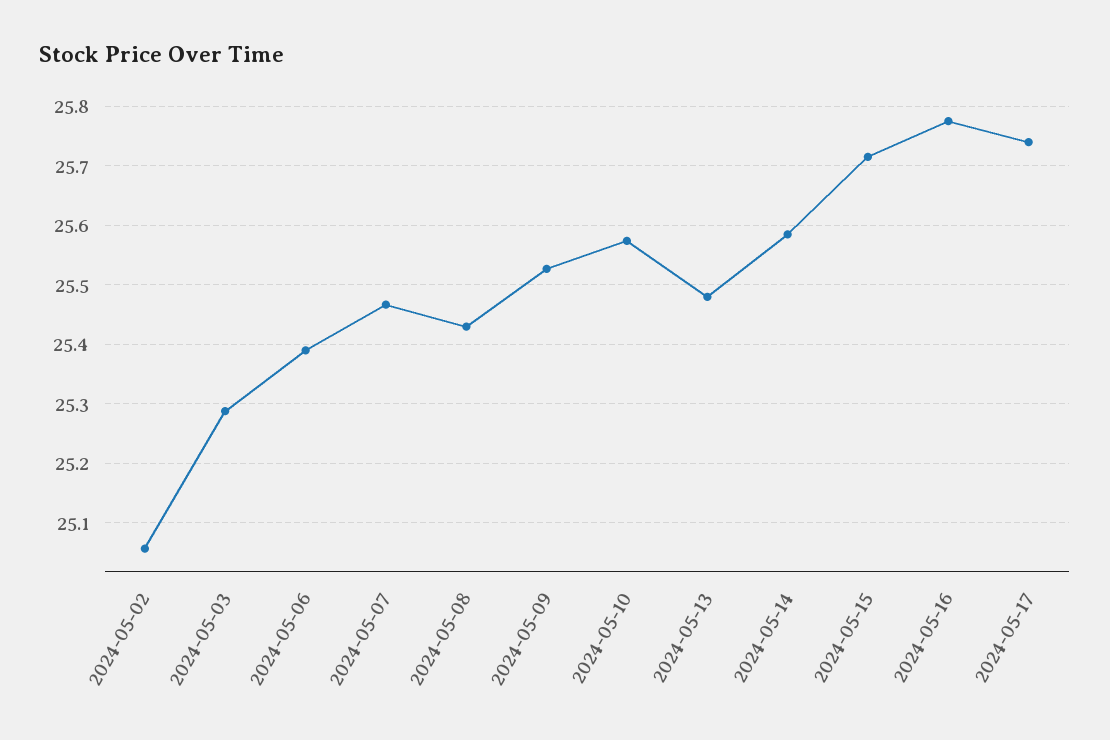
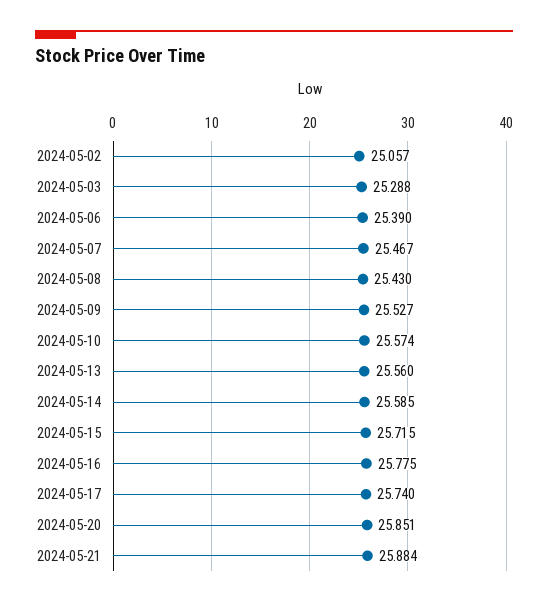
2024-05-13: 25.48 -> 25.56
2024-05-20: none -> 25.851
2024-05-21: none -> 25.884

